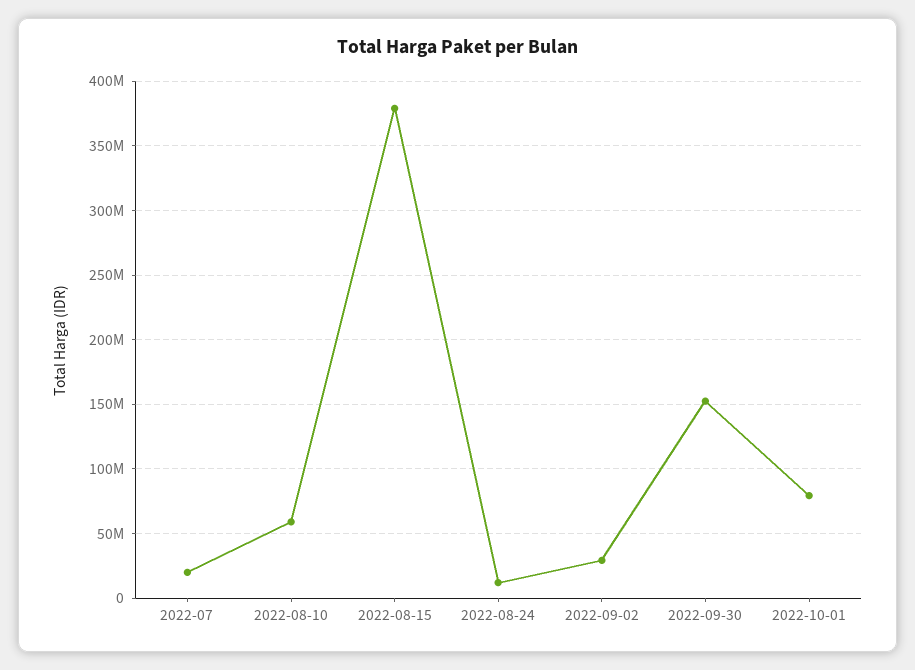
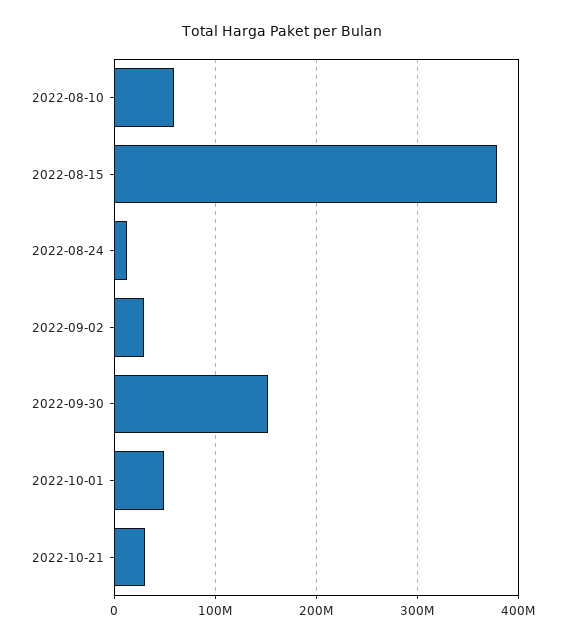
2022-07: 20000000 -> none
2022-10-01: 80000000 -> 50000000
2022-10-21: none -> 30000000

